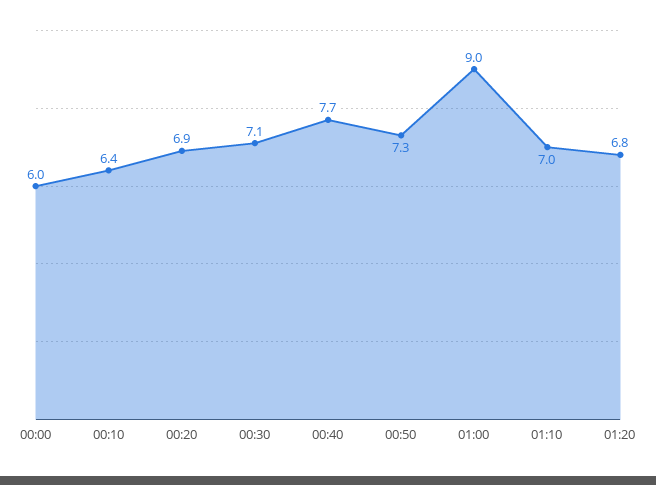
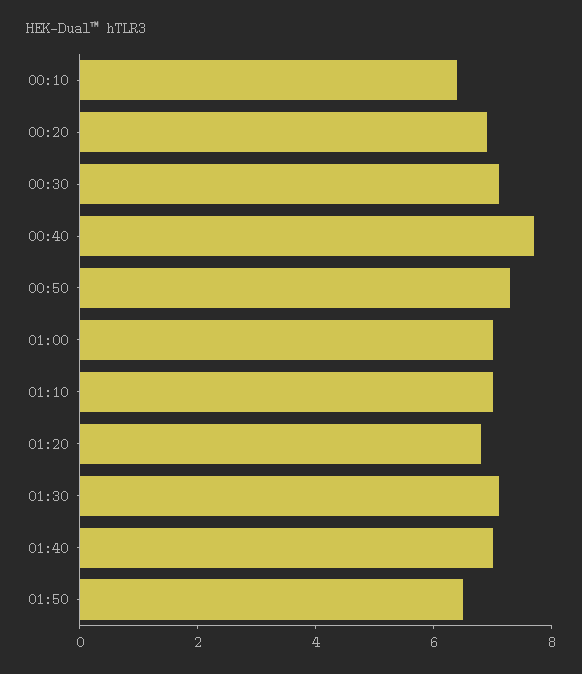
00:00: 6 -> none
01:00: 9 -> 7
01:30: none -> 7
01:40: none -> 7
01:50: none -> 6.5

